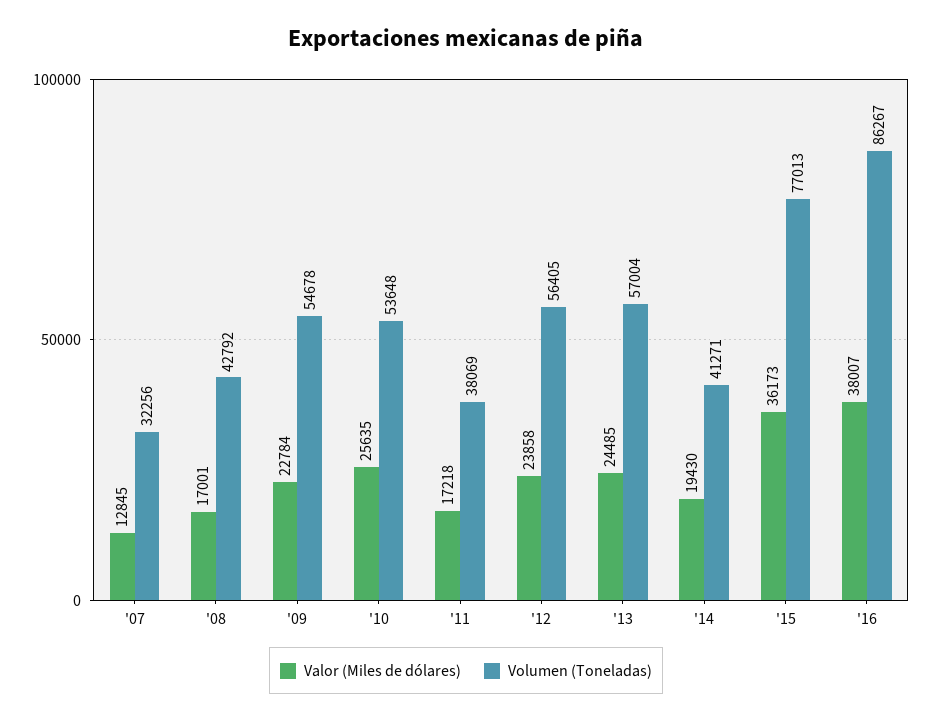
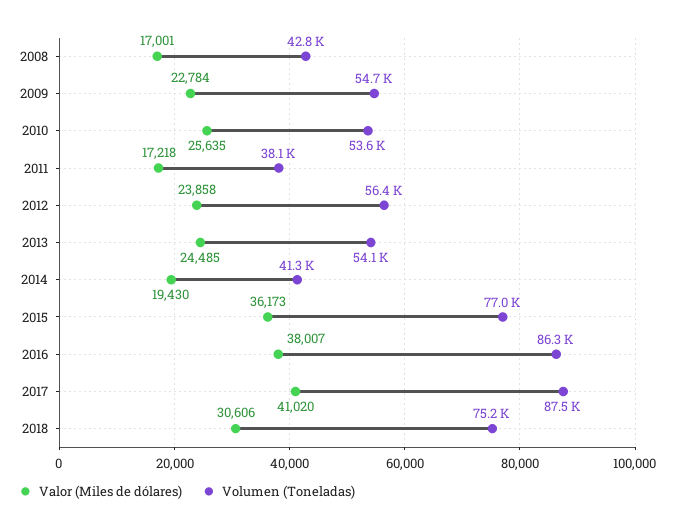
Valor (Miles de dólares), '07: 12845 -> none
Volumen (Toneladas), '07: 32256 -> none
Volumen (Toneladas), '13: 57004 -> 54100
Valor (Miles de dólares), 2017: none -> 41020
Volumen (Toneladas), 2017: none -> 87500
Valor (Miles de dólares), 2018: none -> 30606
Volumen (Toneladas), 2018: none -> 75200

